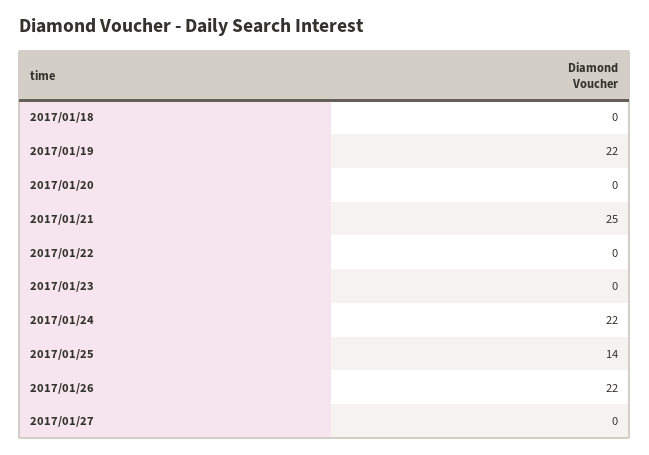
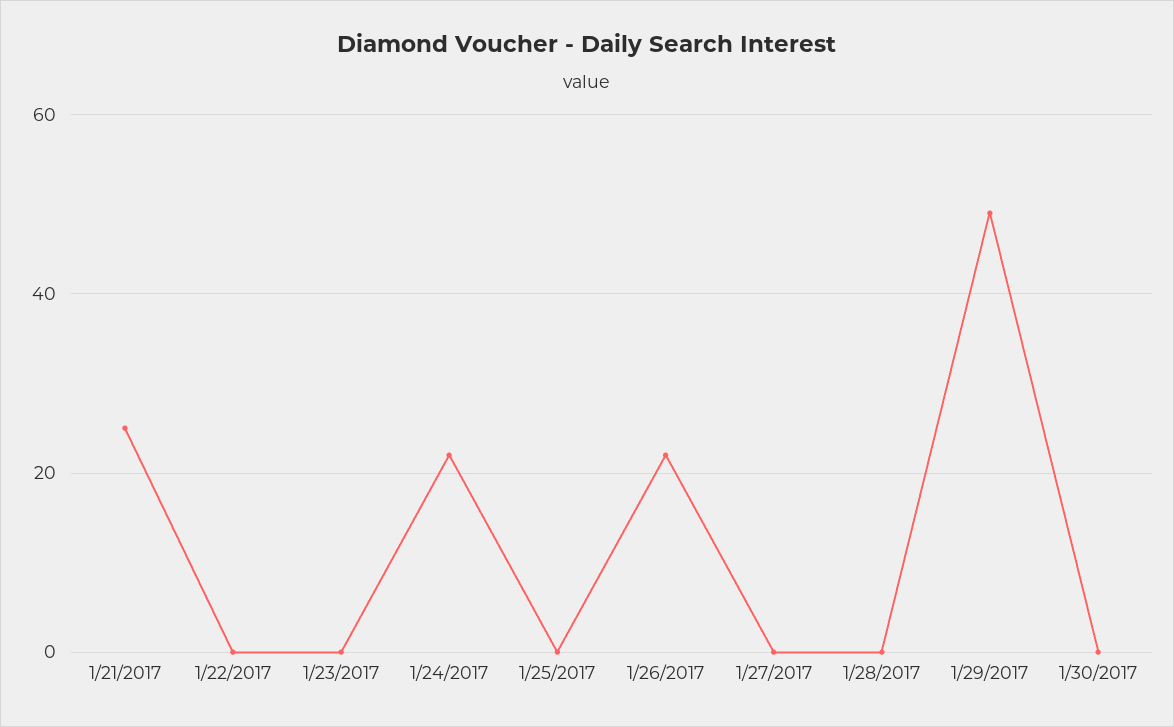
2017/01/18: 0 -> none
2017/01/19: 22 -> none
2017/01/20: 0 -> none
2017/01/25: 14 -> 0
1/28/2017: none -> 0
1/29/2017: none -> 50
1/30/2017: none -> 0

